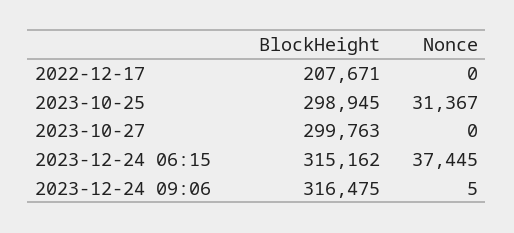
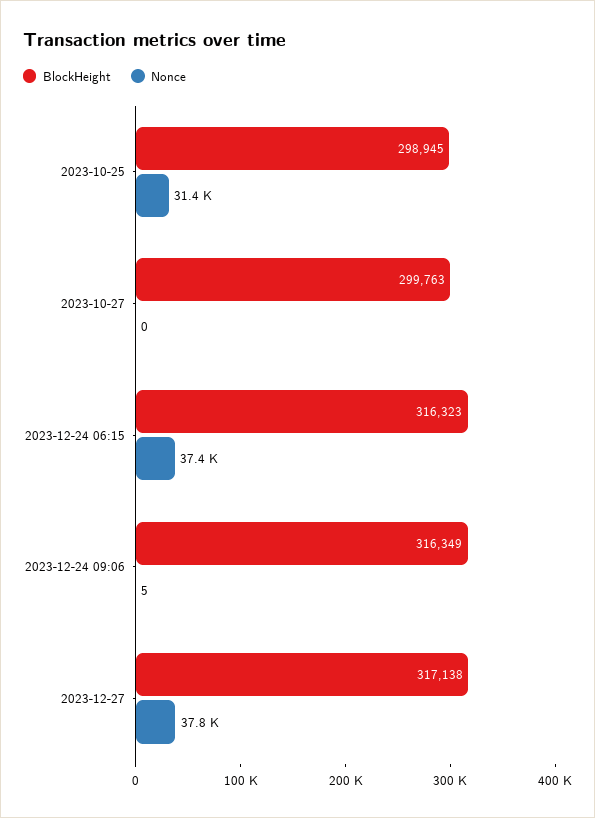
BlockHeight, 2022-12-17: 207671 -> none
Nonce, 2022-12-17: 0 -> none
BlockHeight, 2023-12-24 06:15: 315162 -> 316323
BlockHeight, 2023-12-24 09:06: 316475 -> 316349
BlockHeight, 2023-12-27: none -> 317138
Nonce, 2023-12-27: none -> 37800

